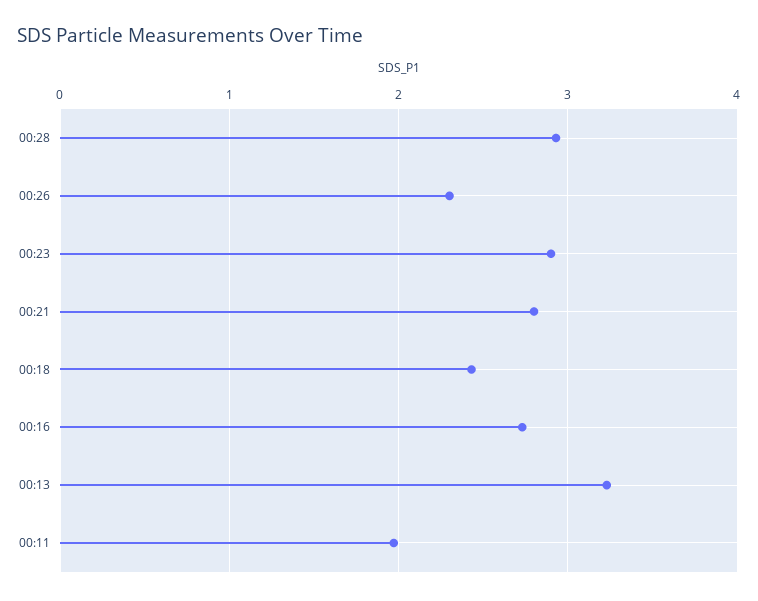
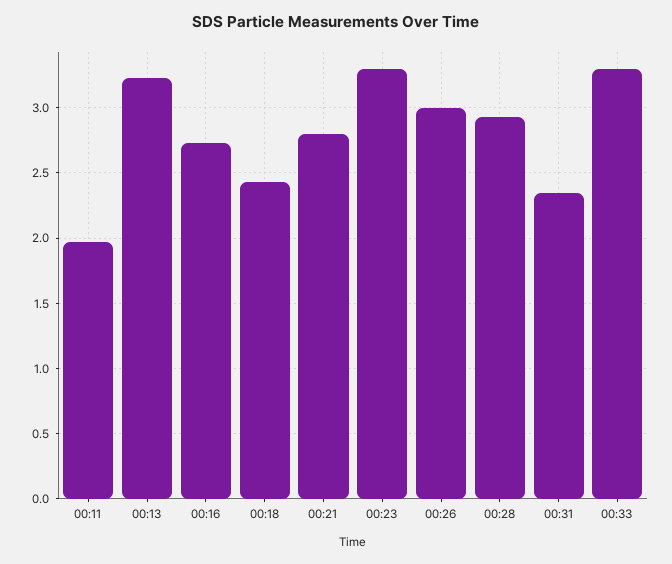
00:26: 2.3 -> 3
00:23: 2.9 -> 3.3
00:31: none -> 2.35
00:33: none -> 3.3

